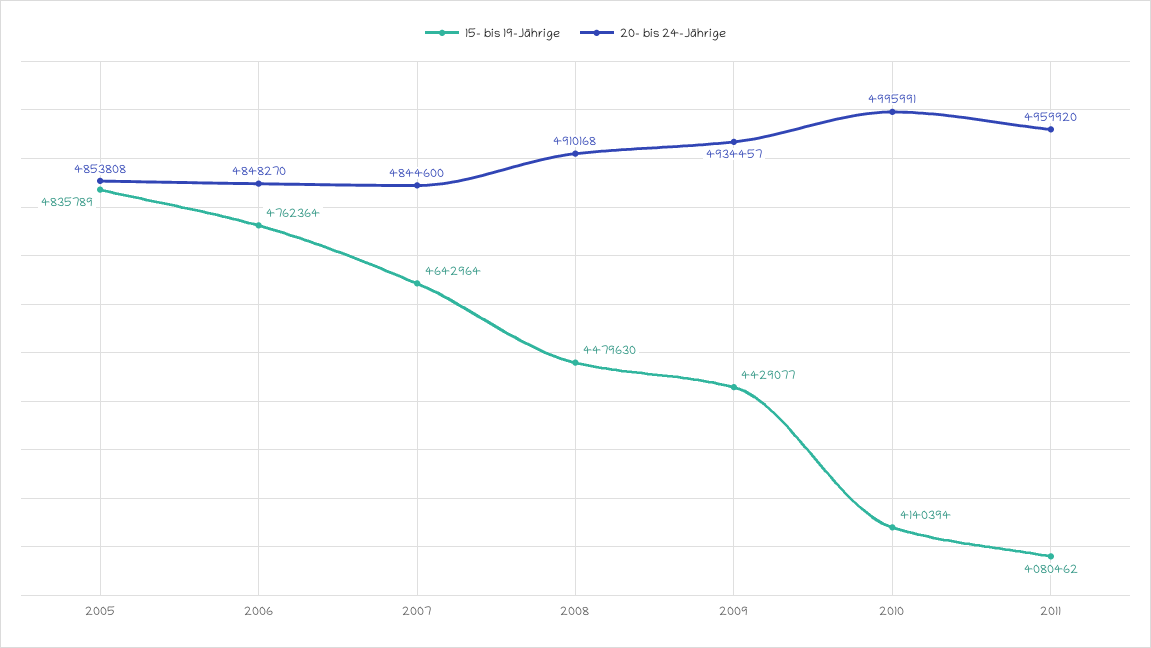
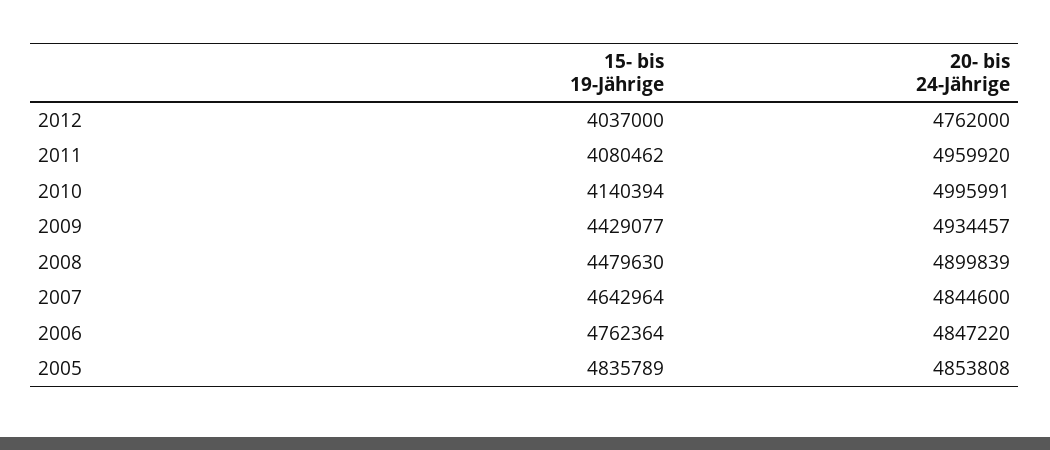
20- bis 24-Jährige, 2006: 4848270 -> 4847220
20- bis 24-Jährige, 2008: 4910168 -> 4899839
15- bis 19-Jährige, 2012: none -> 4037000
20- bis 24-Jährige, 2012: none -> 4762000

